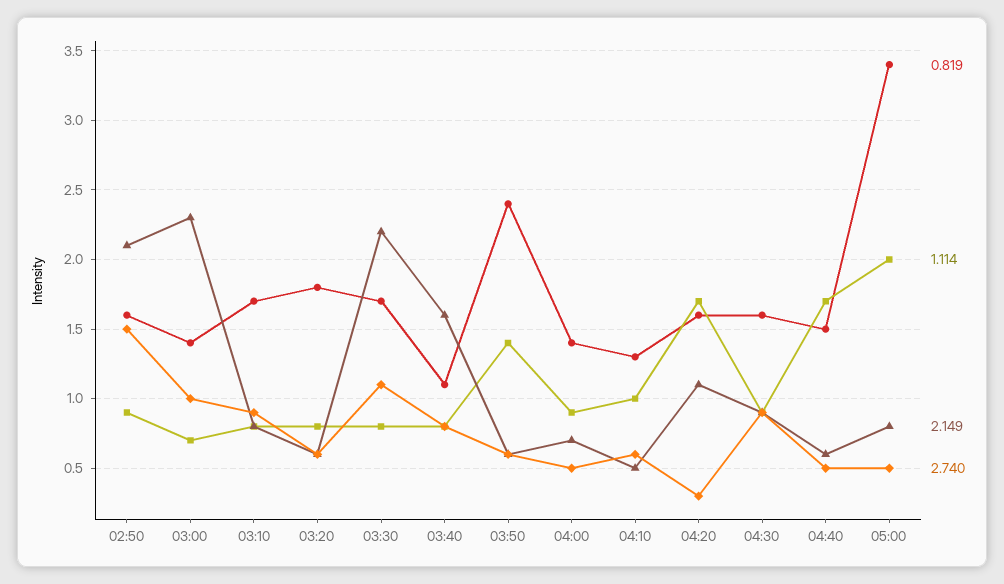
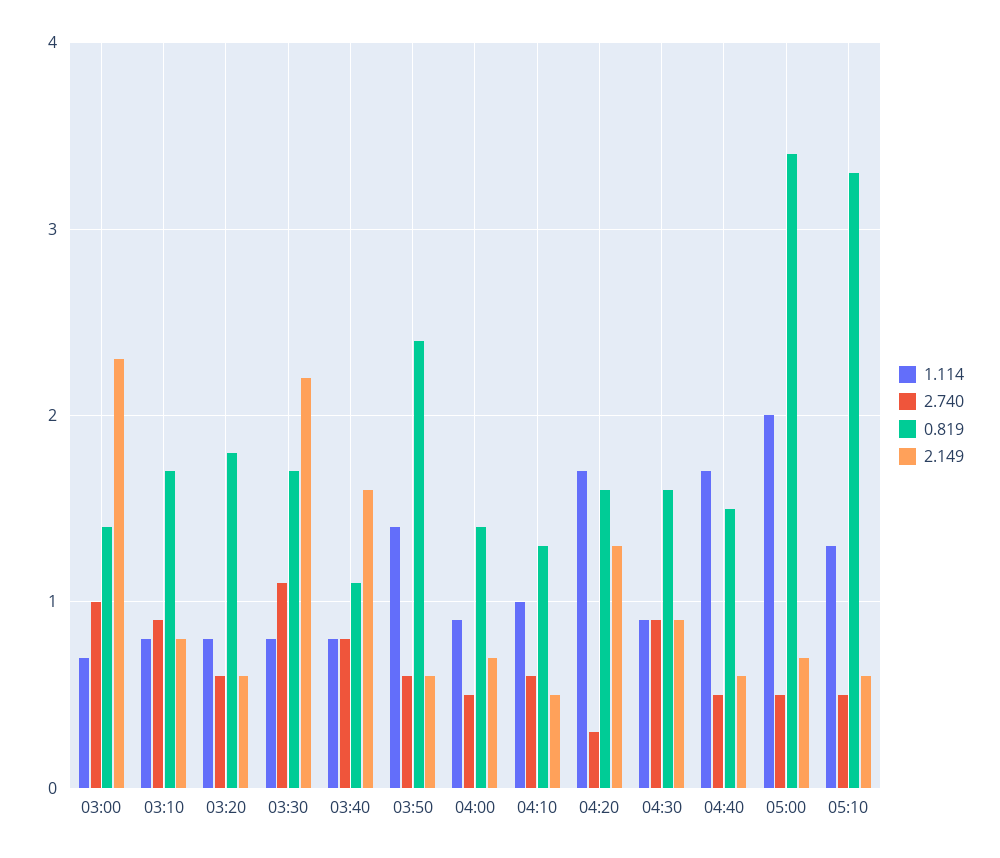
0.819, 02:50: 1.6 -> none
1.114, 02:50: 0.9 -> none
2.149, 02:50: 2.1 -> none
2.740, 02:50: 1.5 -> none
2.149, 04:20: 1.1 -> 1.3
2.149, 05:00: 0.8 -> 0.7
1.114, 05:10: none -> 1.3
2.740, 05:10: none -> 0.5
0.819, 05:10: none -> 3.3
2.149, 05:10: none -> 0.6

